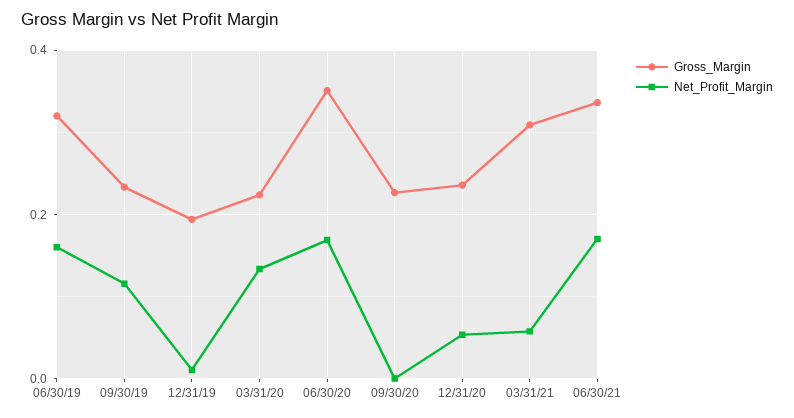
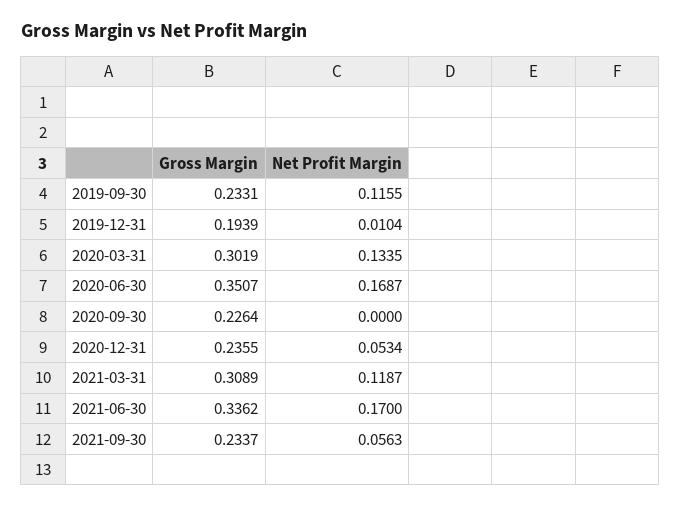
Gross_Margin, 06/30/19: 0.32 -> none
Net_Profit_Margin, 06/30/19: 0.16 -> none
Gross_Margin, 03/31/20: 0.22 -> 0.3019
Net_Profit_Margin, 03/31/21: 0.06 -> 0.1187
Gross_Margin, 2021-09-30: none -> 0.2337
Net_Profit_Margin, 2021-09-30: none -> 0.0563

